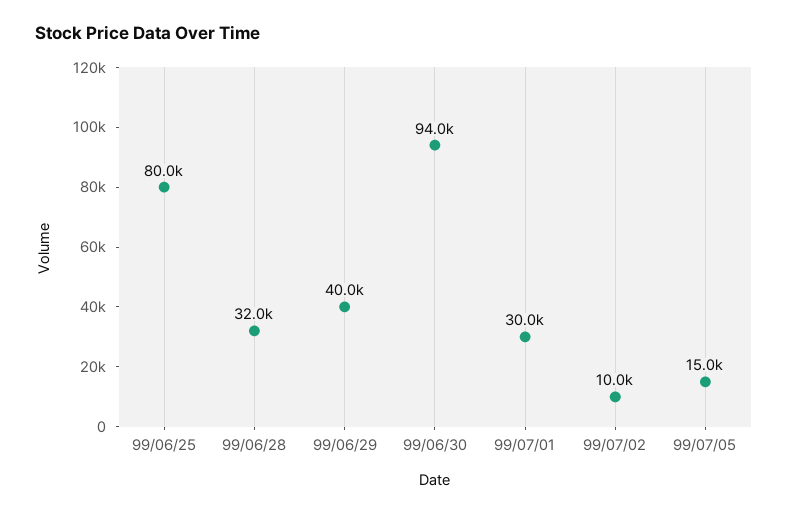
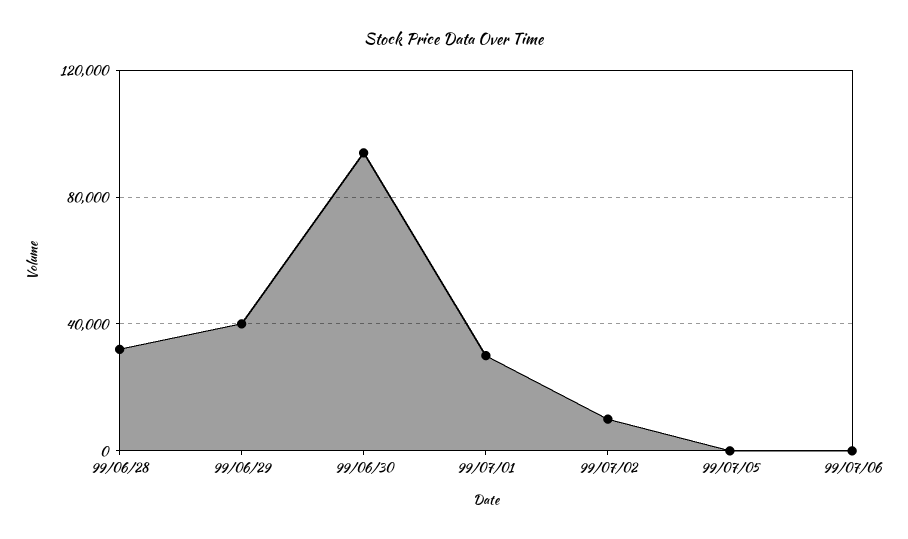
99/06/25: 80000 -> none
99/07/05: 15000 -> 0
99/07/06: none -> 0

